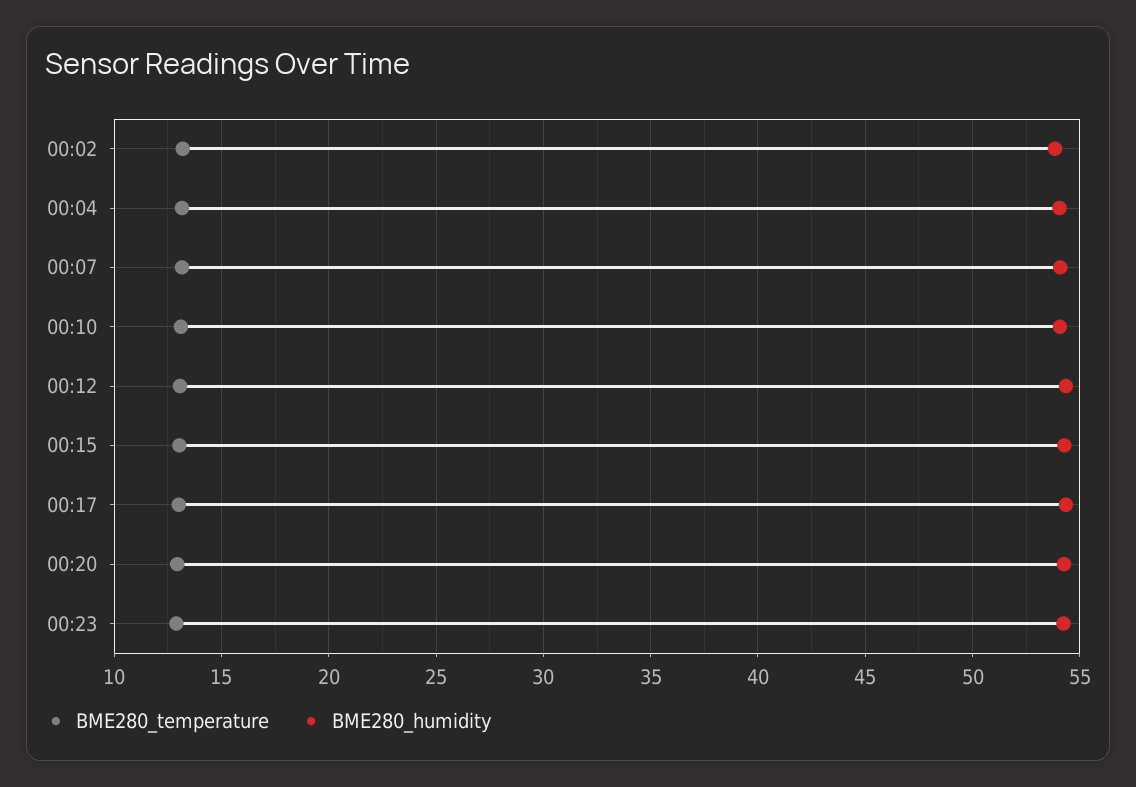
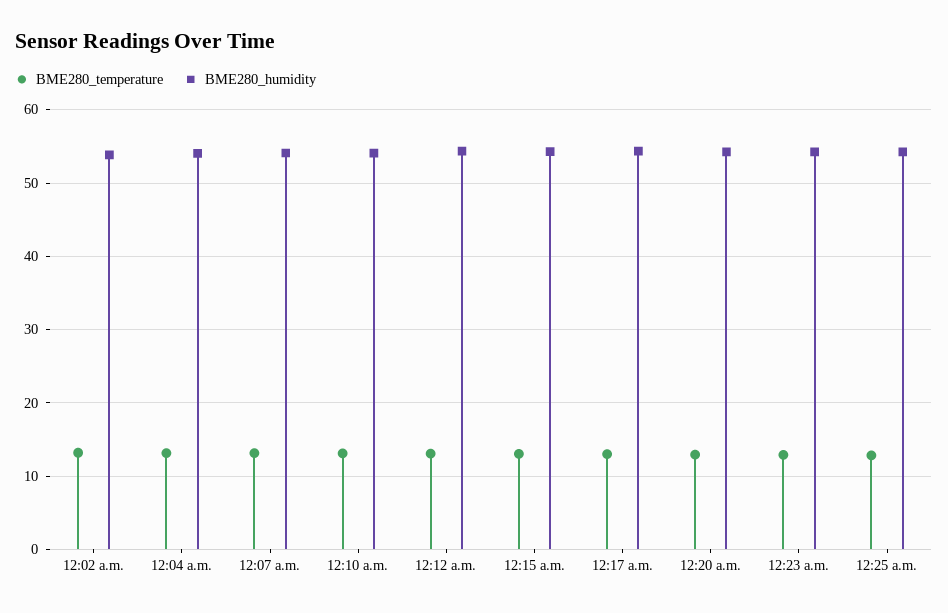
BME280_temperature, 12:25 a.m.: none -> 13
BME280_humidity, 12:25 a.m.: none -> 54

